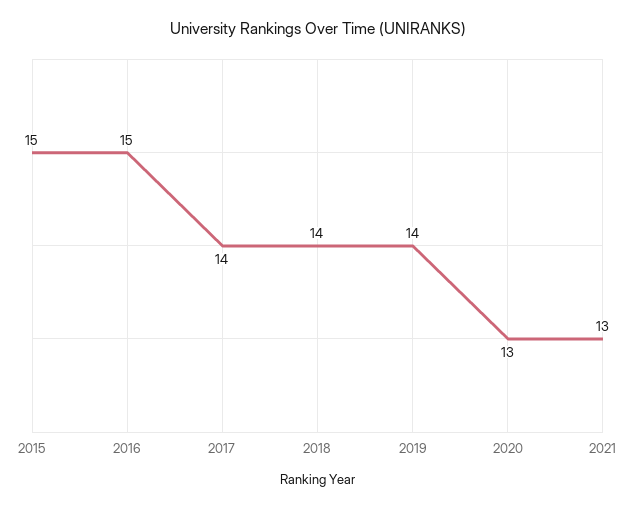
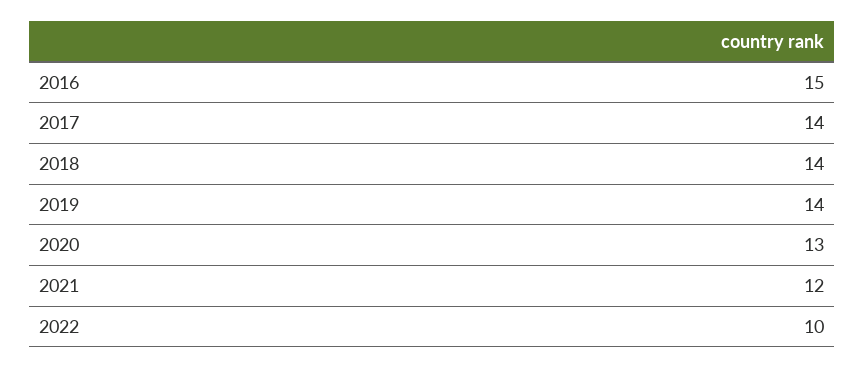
2015: 15 -> none
2021: 13 -> 12
2022: none -> 10

